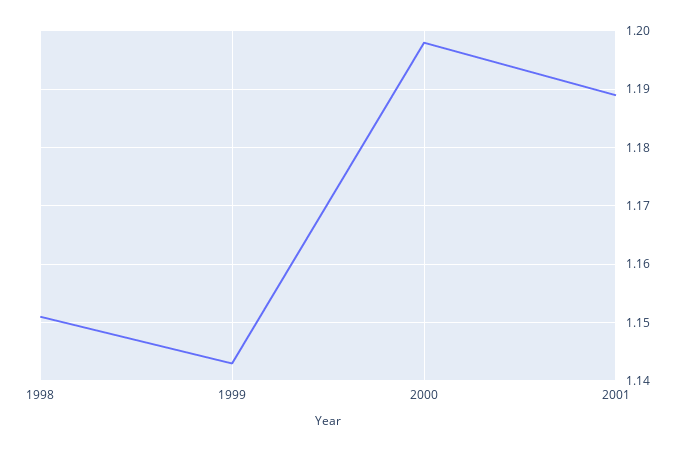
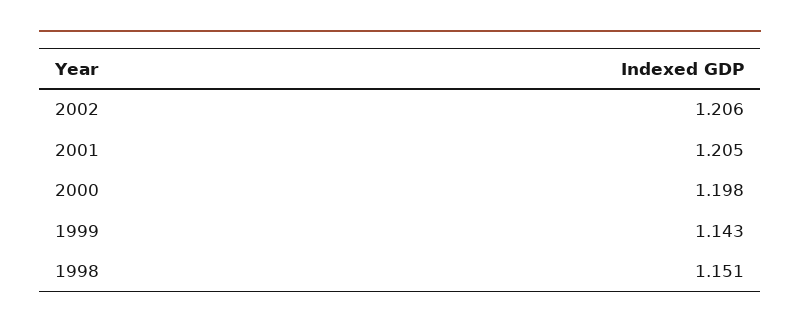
2001: 1.19 -> 1.205
2002: none -> 1.206

